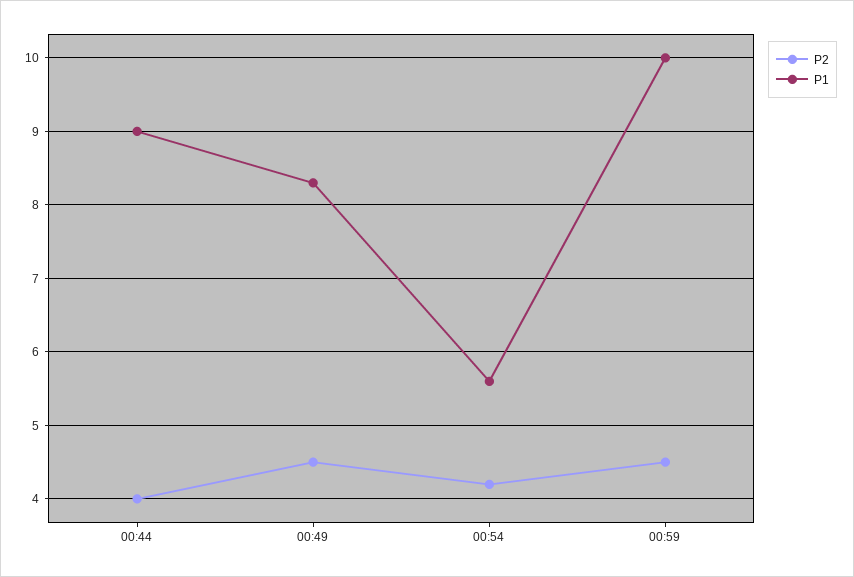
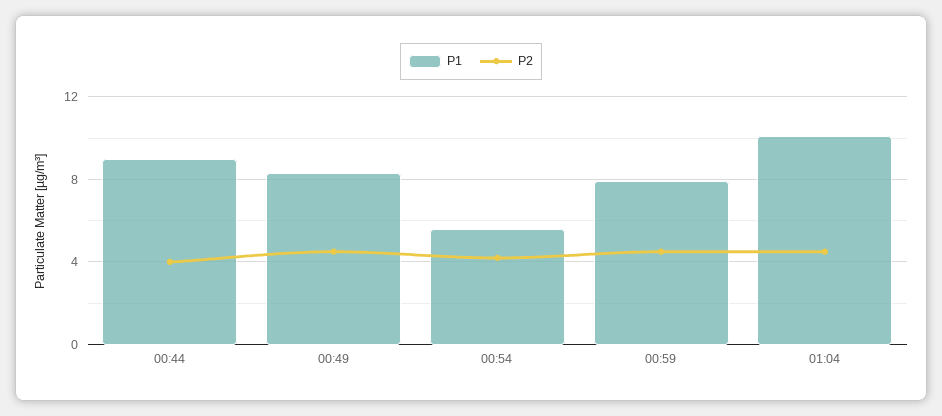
P1, 00:59: 10 -> 8
P1, 01:04: none -> 10
P2, 01:04: none -> 4.5

